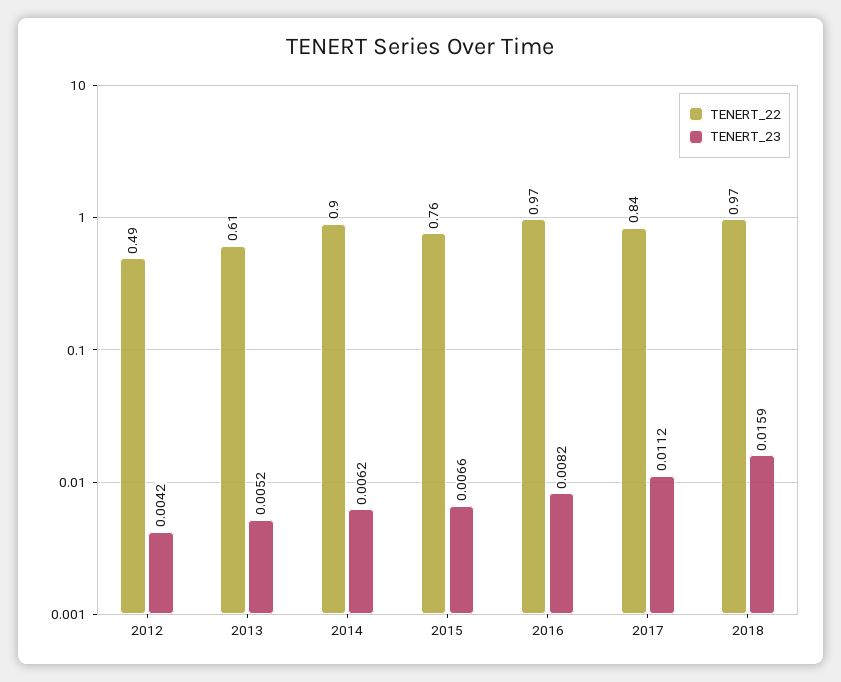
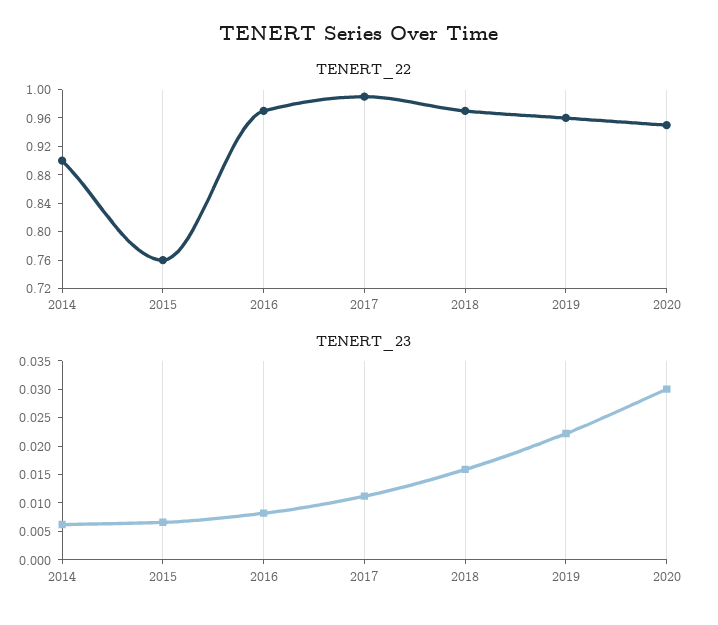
TENERT_22, 2012: 0.49 -> none
TENERT_23, 2012: 0.0042 -> none
TENERT_22, 2013: 0.61 -> none
TENERT_23, 2013: 0.0052 -> none
TENERT_22, 2017: 0.84 -> 1
TENERT_22, 2019: none -> 0.96
TENERT_22, 2020: none -> 0.96
TENERT_23, 2019: none -> 0.0225
TENERT_23, 2020: none -> 0.03

